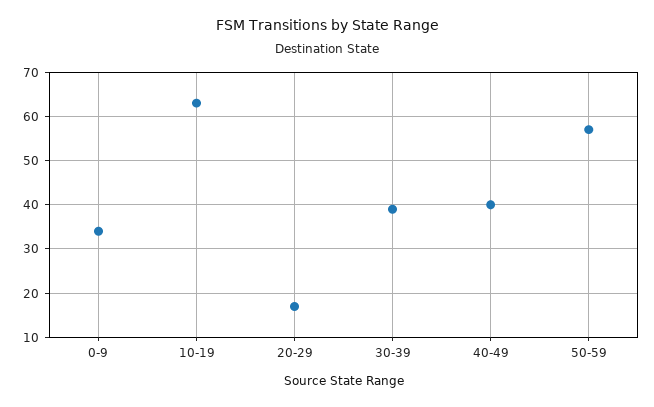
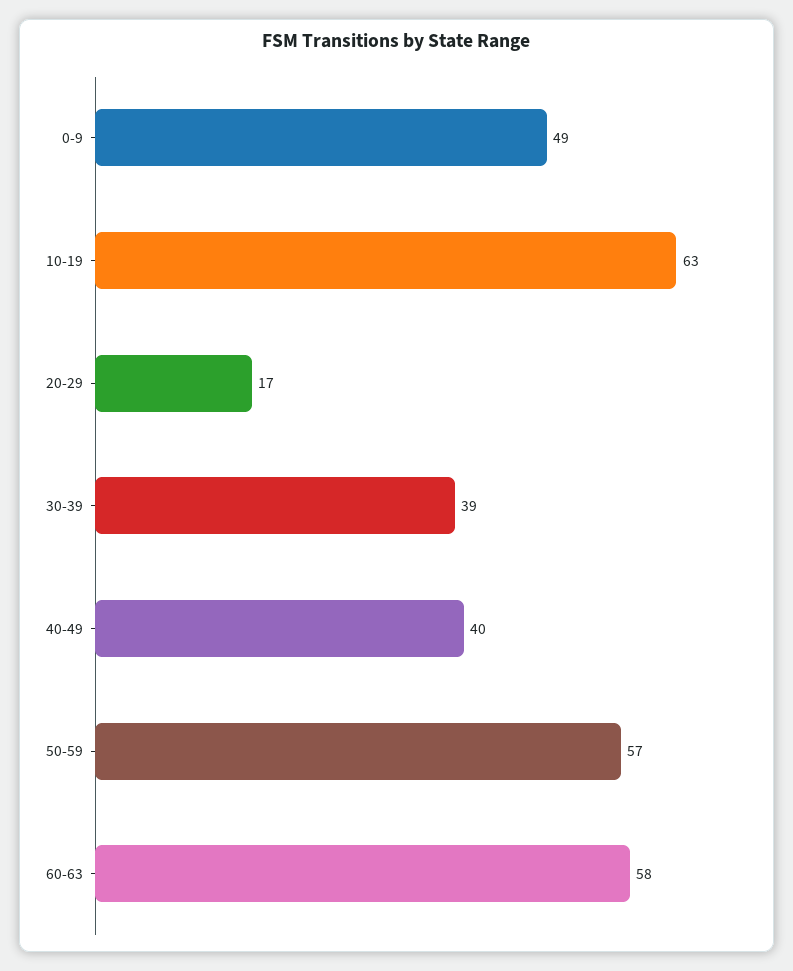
0-9: 35 -> 49
60-63: none -> 58

